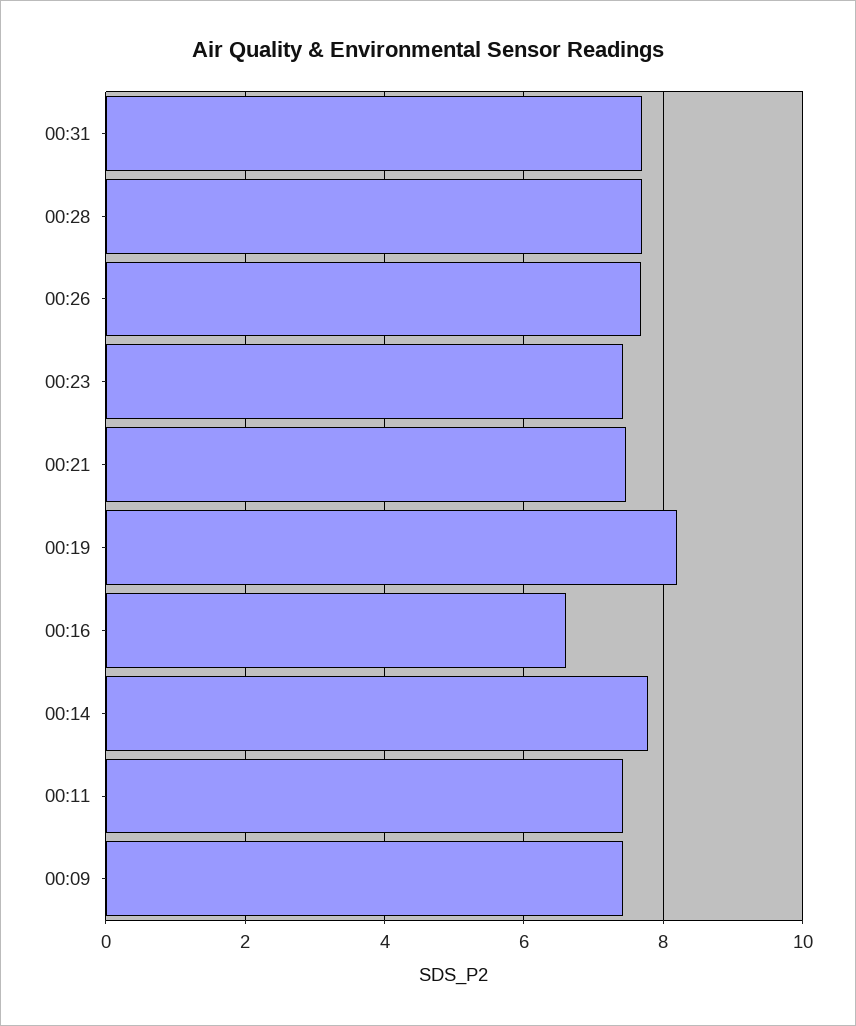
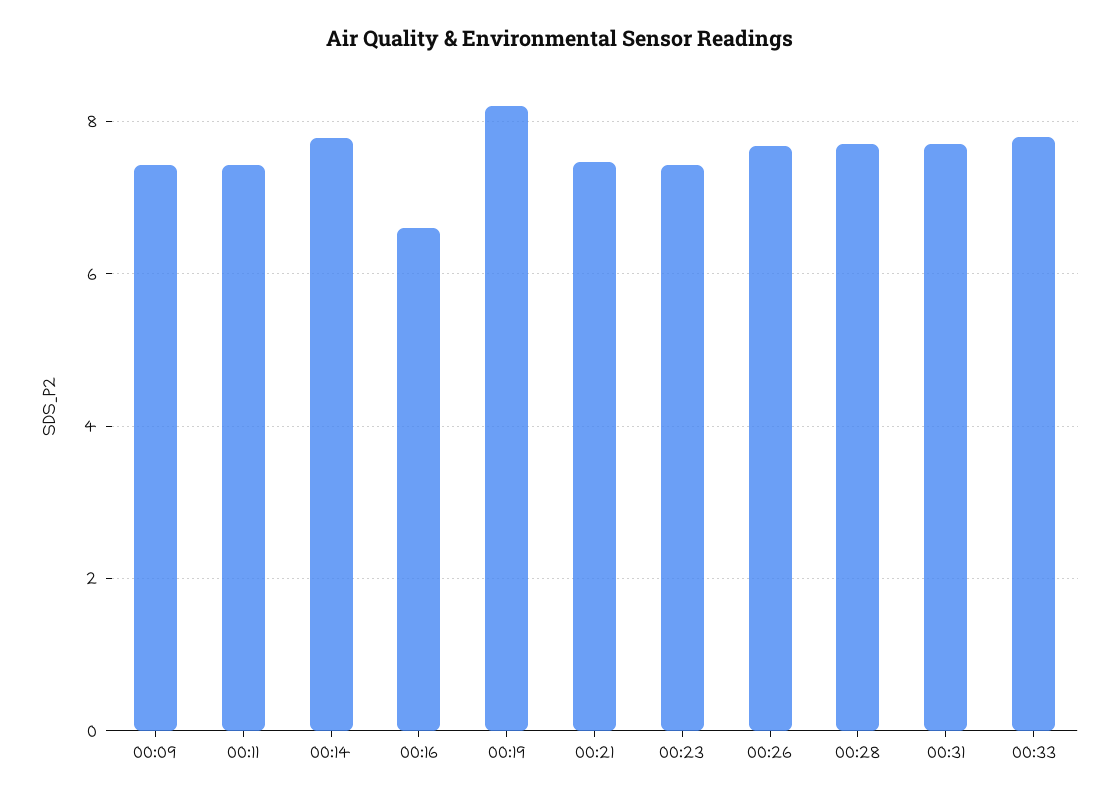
00:33: none -> 7.8

